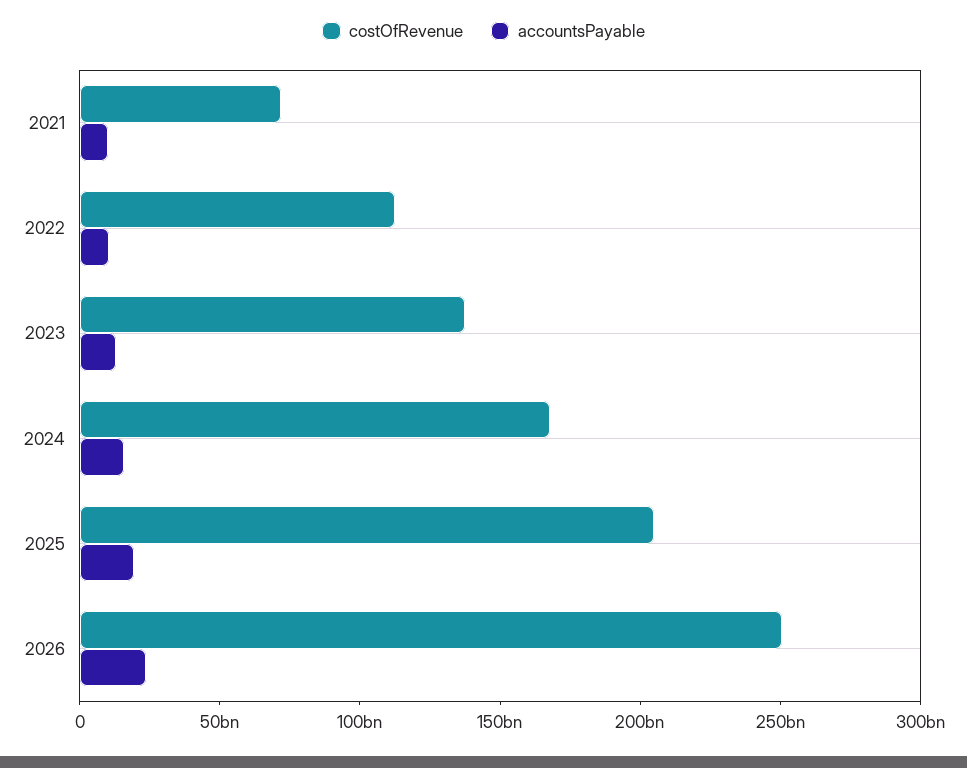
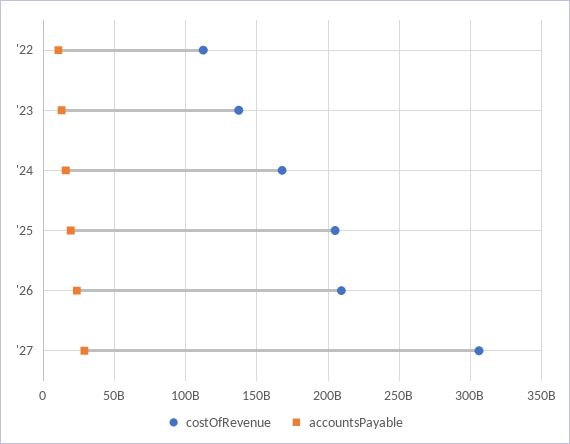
costOfRevenue, 2021: 70000000000 -> none
accountsPayable, 2021: 10000000000 -> none
costOfRevenue, 2026: 250000000000 -> 210000000000
costOfRevenue, '27: none -> 305000000000
accountsPayable, '27: none -> 30000000000

